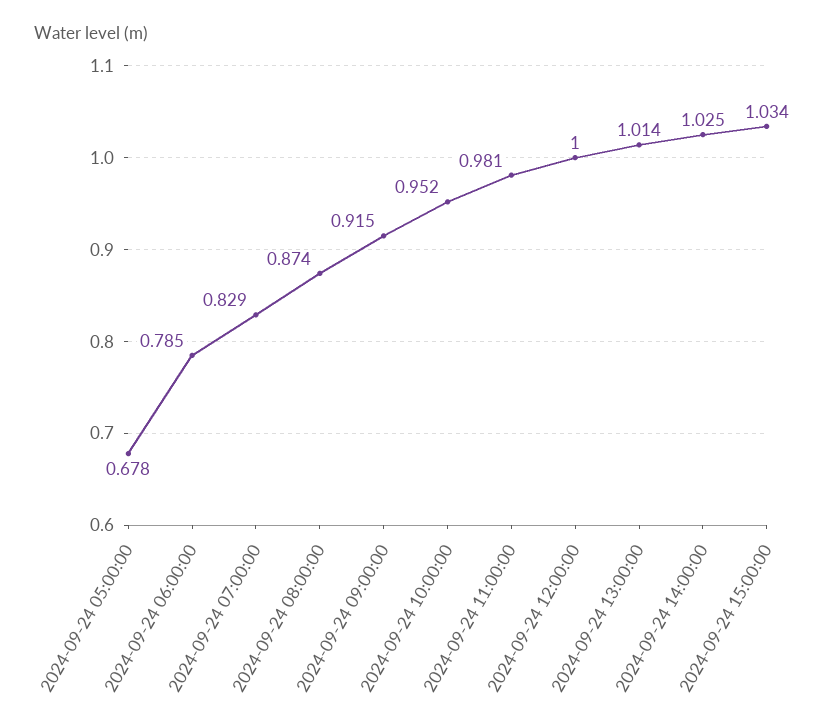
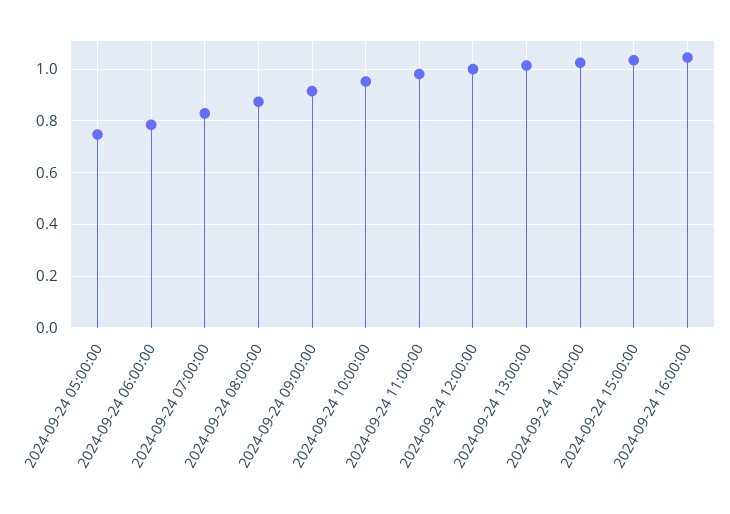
2024-09-24 05:00:00: 0.678 -> 0.75
2024-09-24 16:00:00: none -> 1.05

